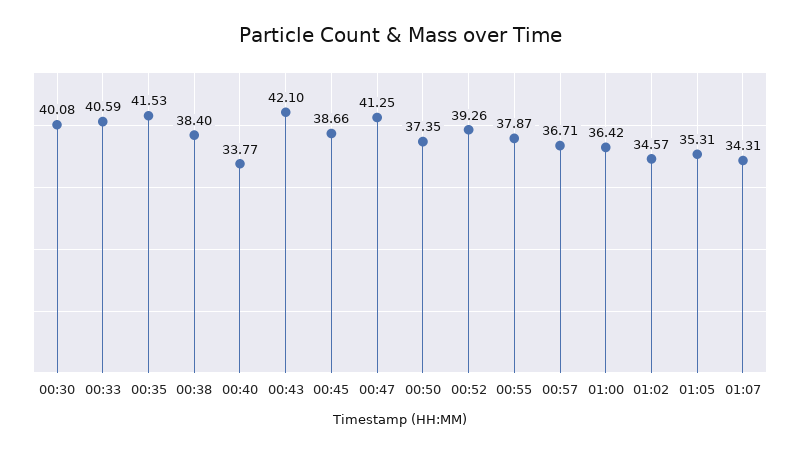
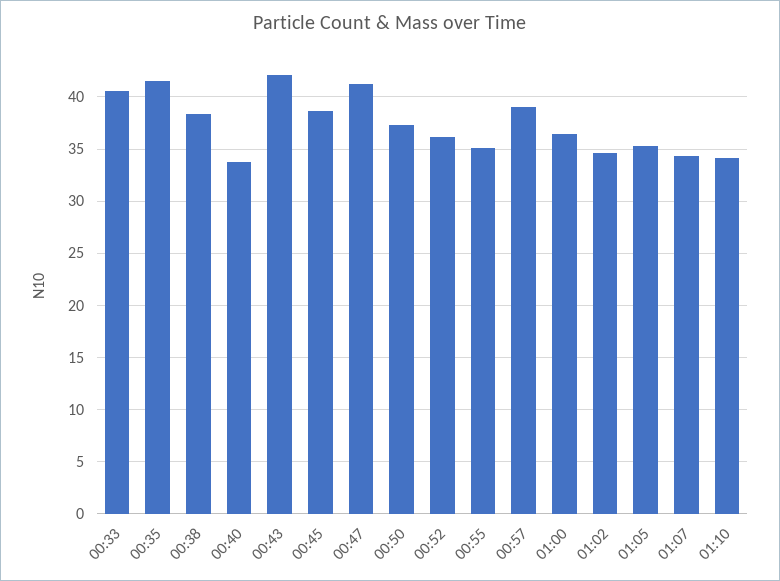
00:30: 40.08 -> none
00:52: 39.26 -> 36
00:55: 37.87 -> 35
00:57: 36.71 -> 39
01:10: none -> 34

